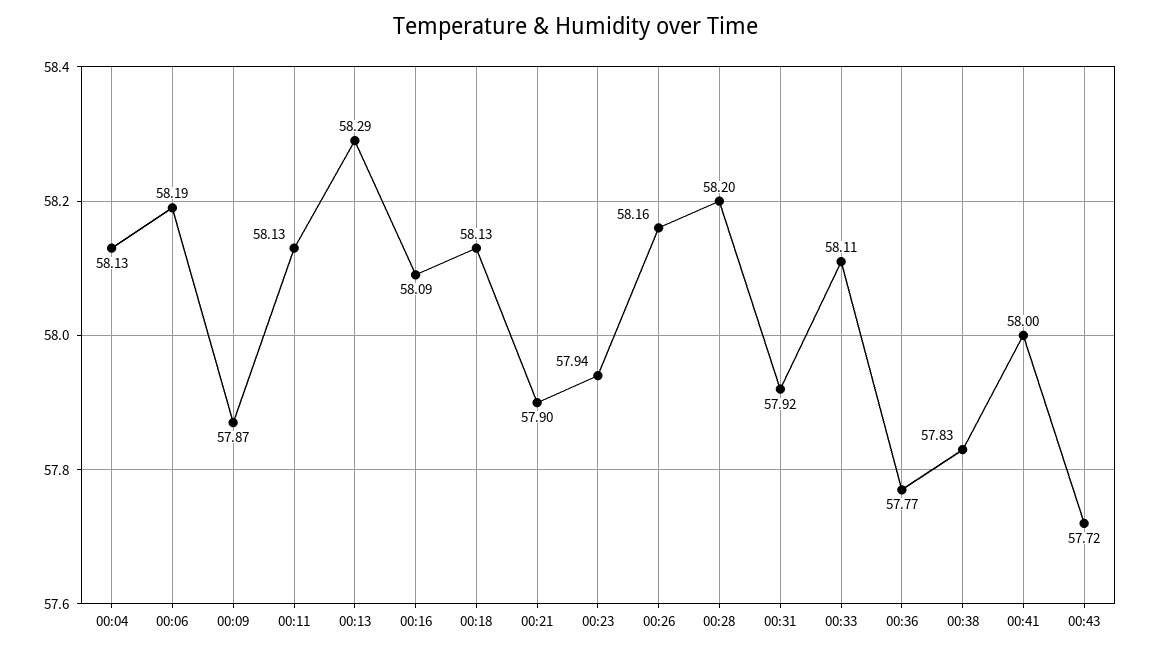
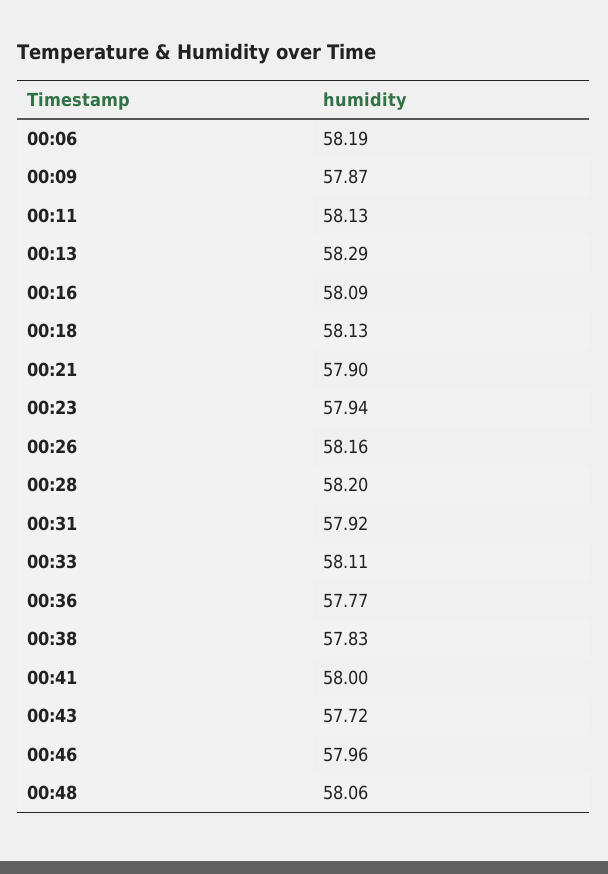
00:04: 58.13 -> none
00:46: none -> 57.96
00:48: none -> 58.06

